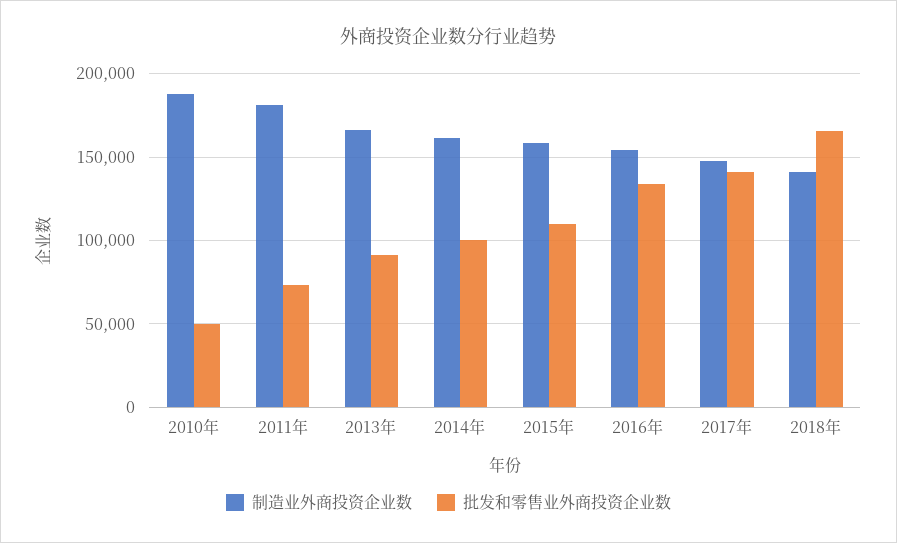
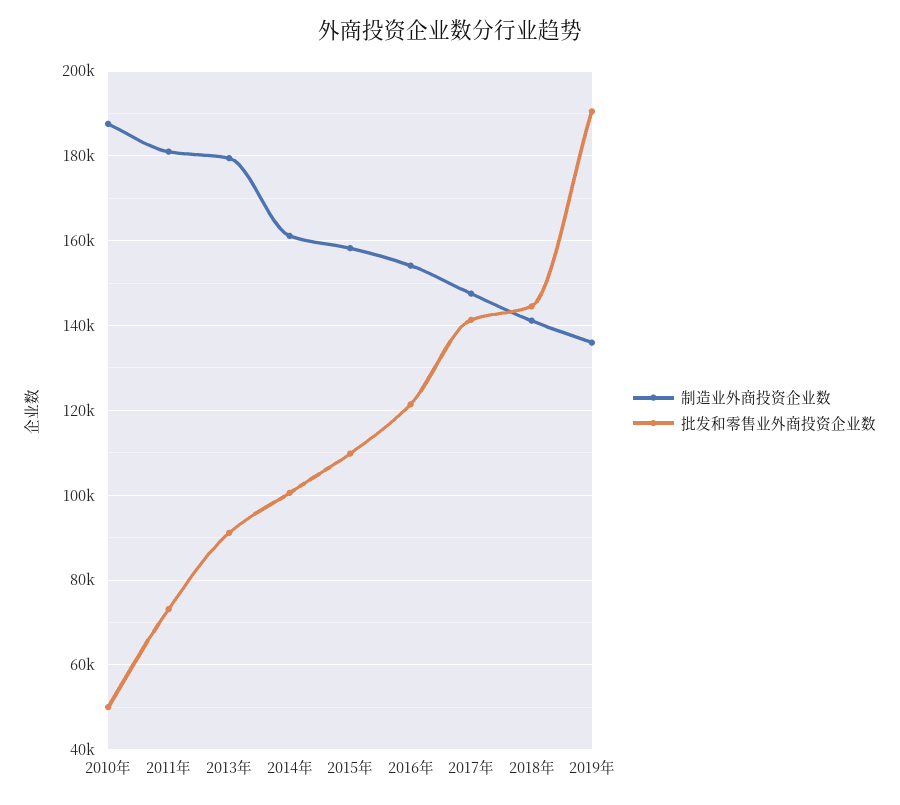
制造业外商投资企业数, 2013年: 165000 -> 180000
批发和零售业外商投资企业数, 2016年: 135000 -> 122000
批发和零售业外商投资企业数, 2018年: 165000 -> 144000
制造业外商投资企业数, 2019年: none -> 136000
批发和零售业外商投资企业数, 2019年: none -> 190000

